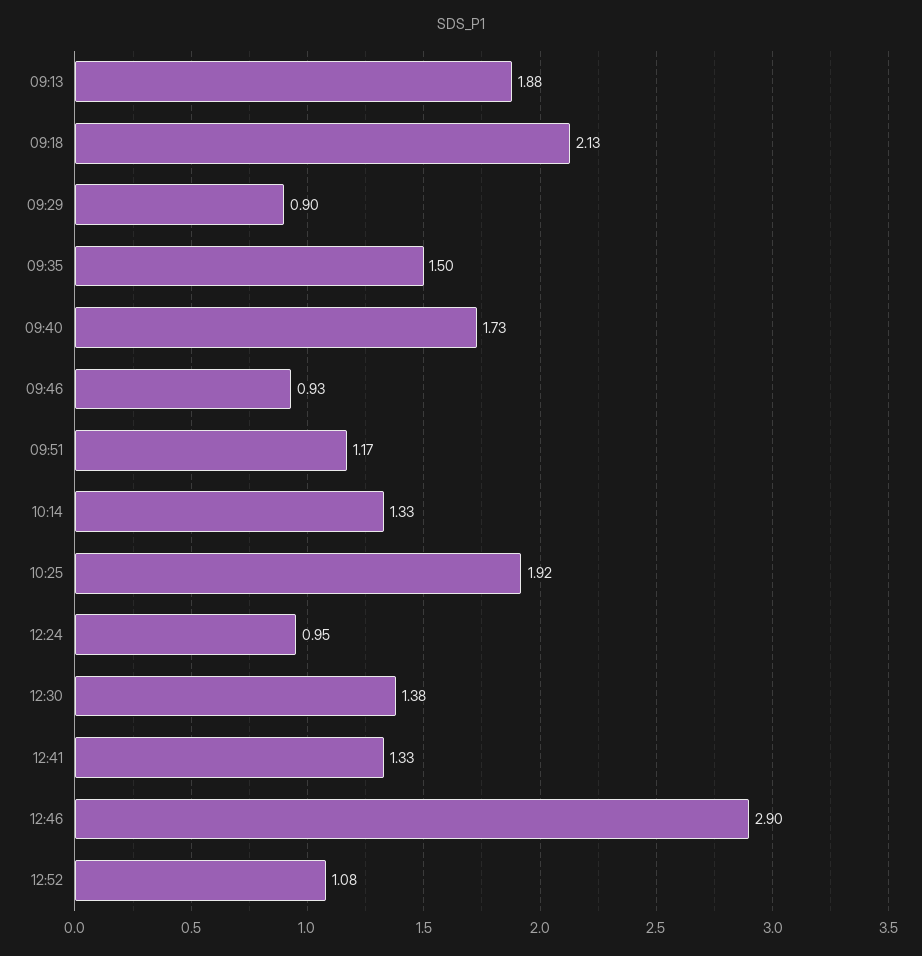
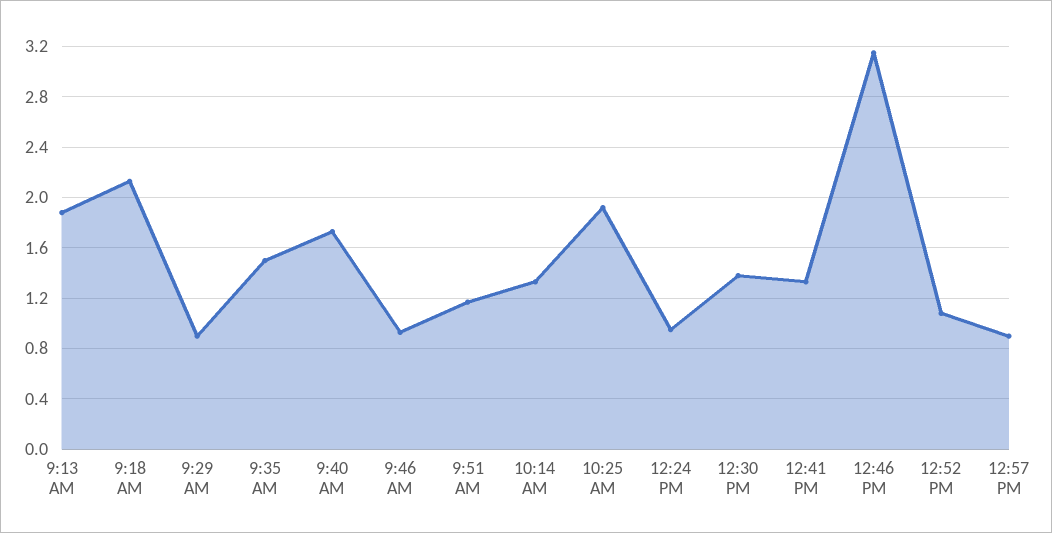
12:46: 2.9 -> 3.15
12:57 PM: none -> 0.9

